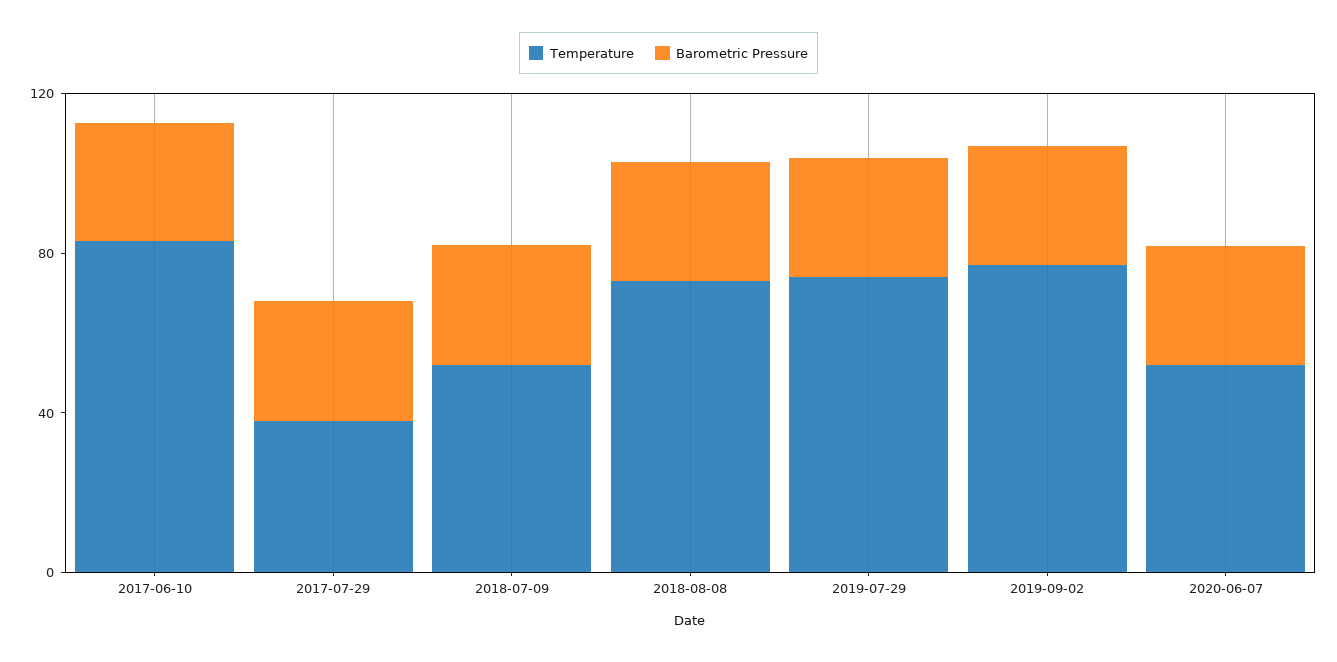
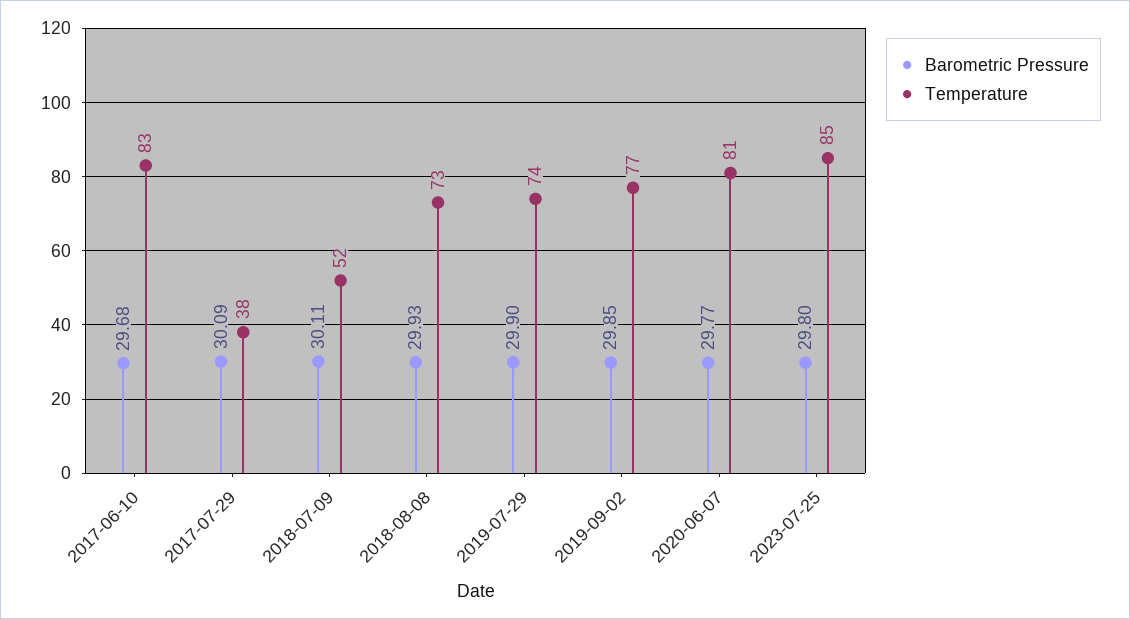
Temperature, 2020-06-07: 50 -> 81
Barometric Pressure, 2023-07-25: none -> 29.8
Temperature, 2023-07-25: none -> 85

